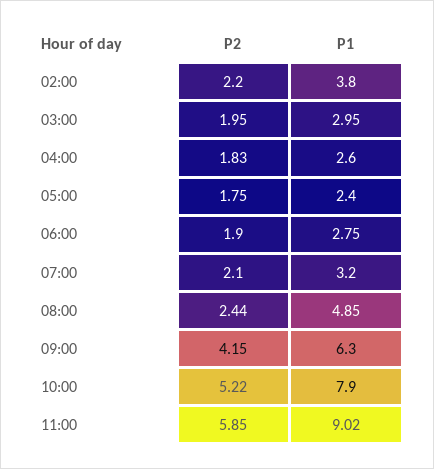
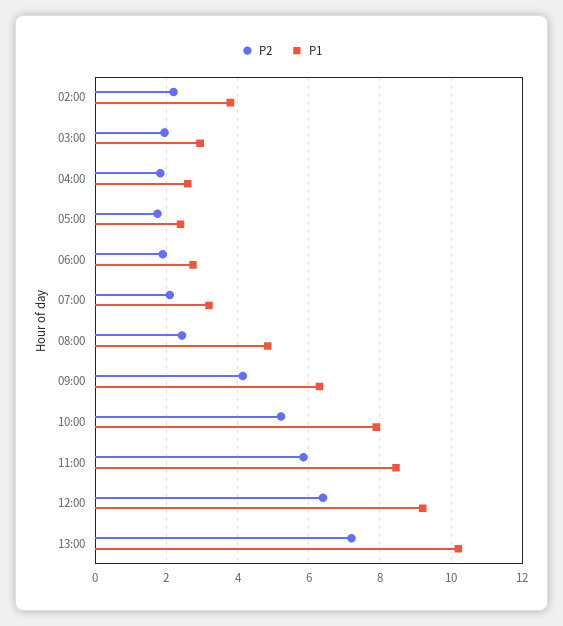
P1, 11:00: 9.02 -> 8.4
P2, 12:00: none -> 6.4
P1, 12:00: none -> 9.2
P2, 13:00: none -> 7.2
P1, 13:00: none -> 10.2

